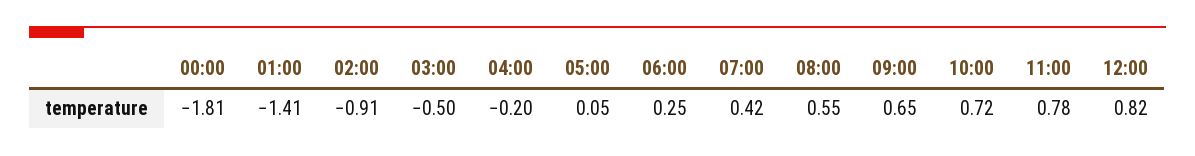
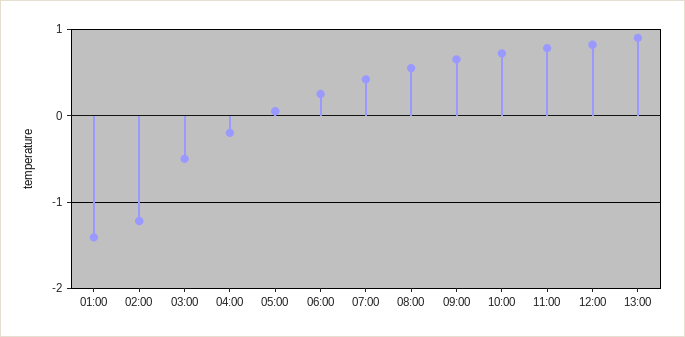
00:00: -1.81 -> none
02:00: -0.91 -> -1.2
13:00: none -> 0.9

